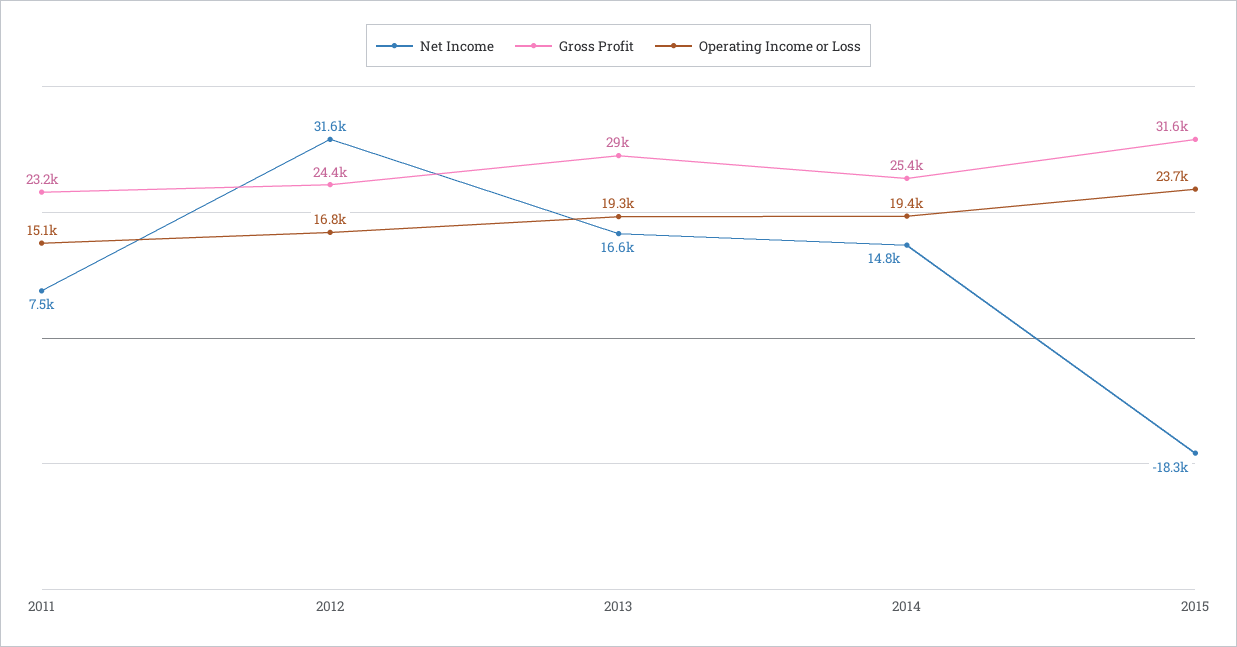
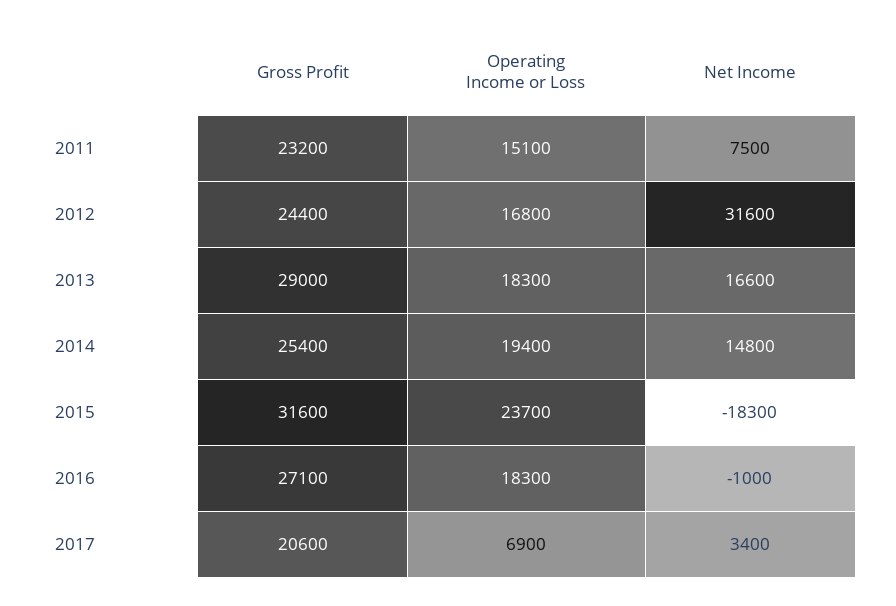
Operating Income or Loss, 2013: 19300 -> 18300
Gross Profit, 2016: none -> 27100
Operating Income or Loss, 2016: none -> 18300
Net Income, 2016: none -> -1000
Gross Profit, 2017: none -> 20600
Operating Income or Loss, 2017: none -> 6900
Net Income, 2017: none -> 3400

